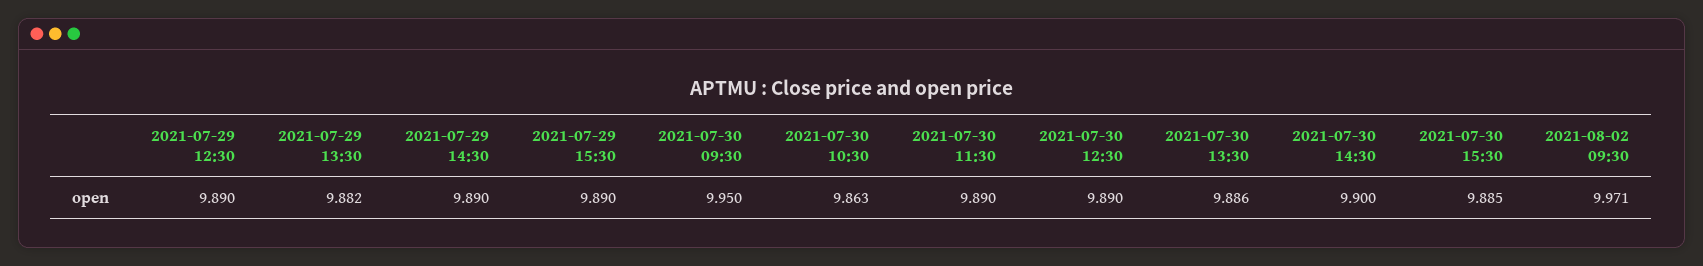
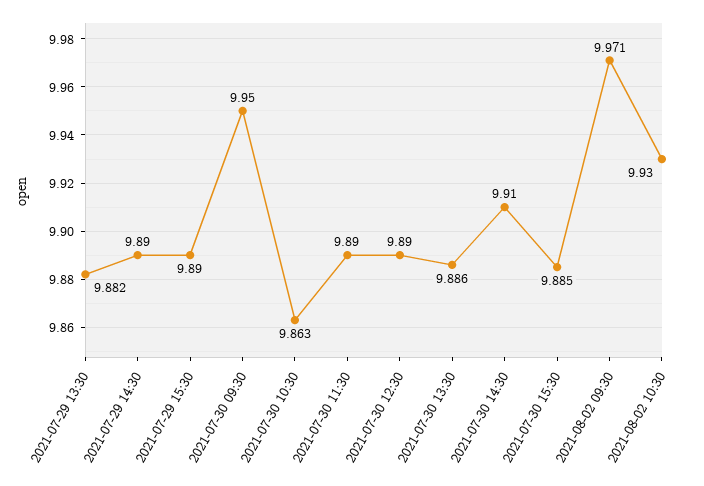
2021-07-29 12:30: 9.89 -> none
2021-07-30 14:30: 9.9 -> 9.91
2021-08-02 10:30: none -> 9.93

